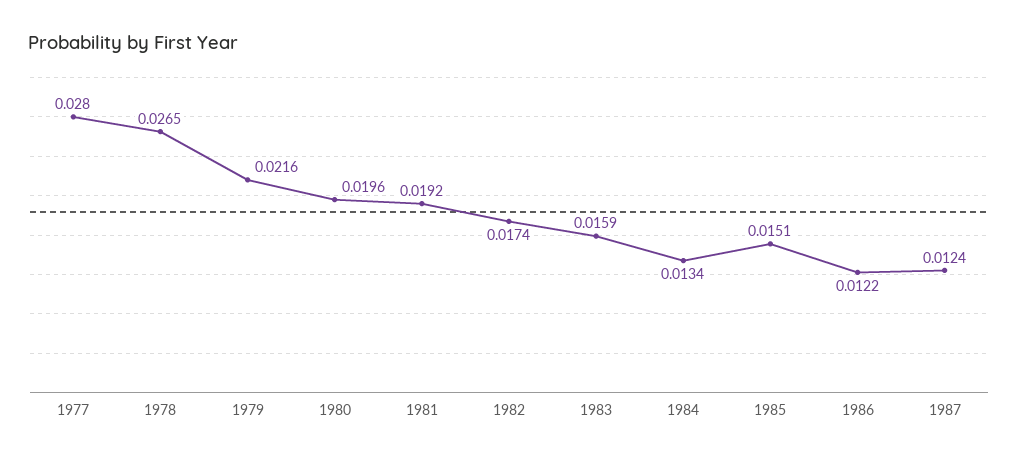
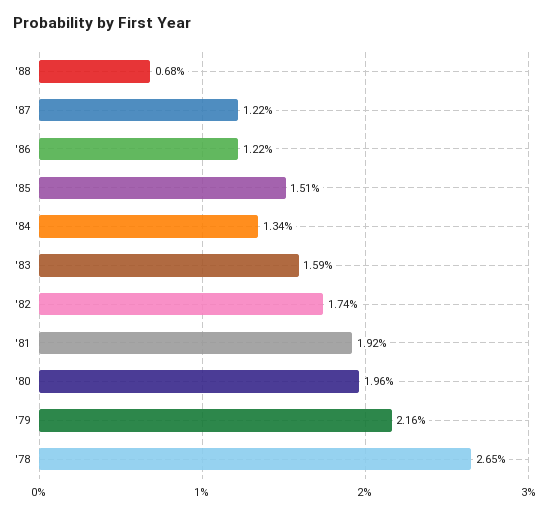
1977: 0.028 -> none
1987: 0.0124 -> 0.0122
'88: none -> 0.0068

